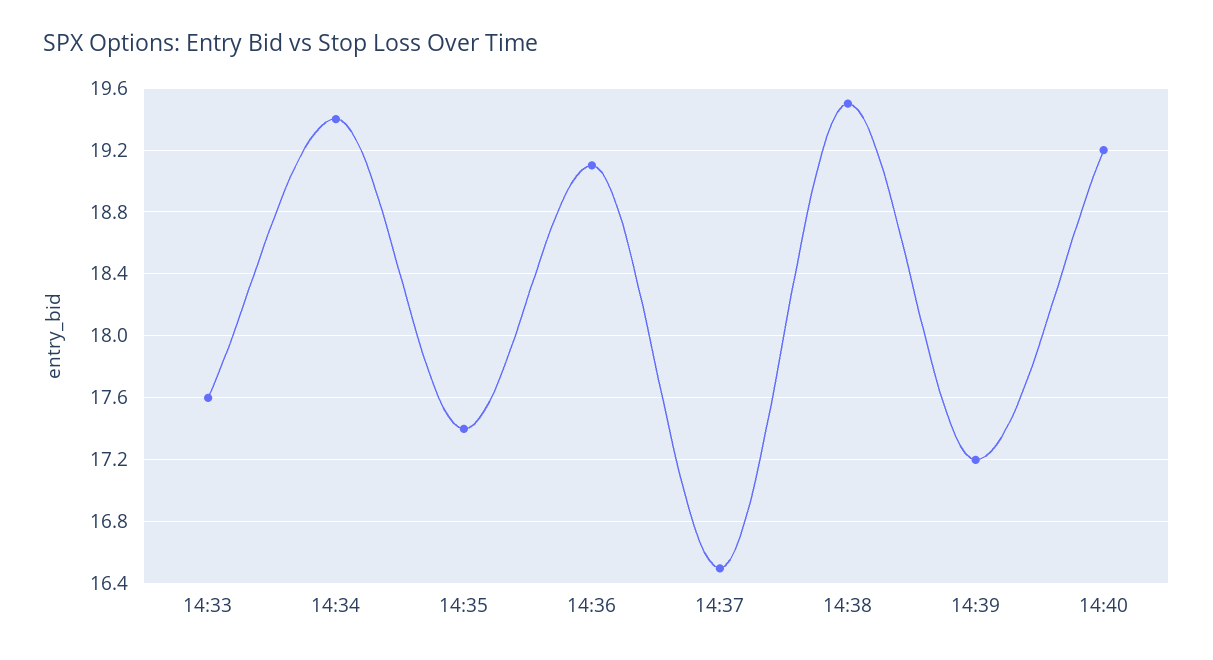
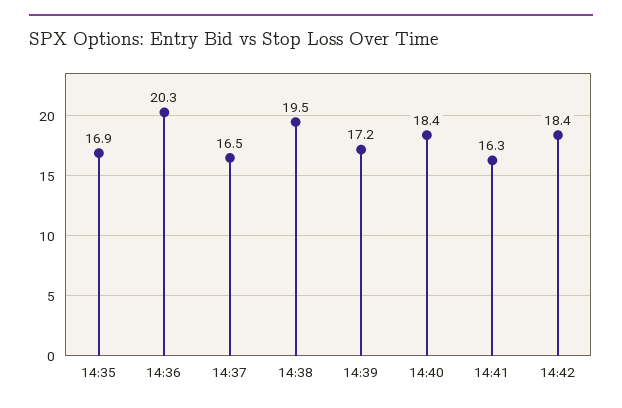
14:33: 17.6 -> none
14:34: 19.4 -> none
14:35: 17.4 -> 16.9
14:36: 19.1 -> 20.3
14:40: 19.2 -> 18.4
14:41: none -> 16.3
14:42: none -> 18.4

